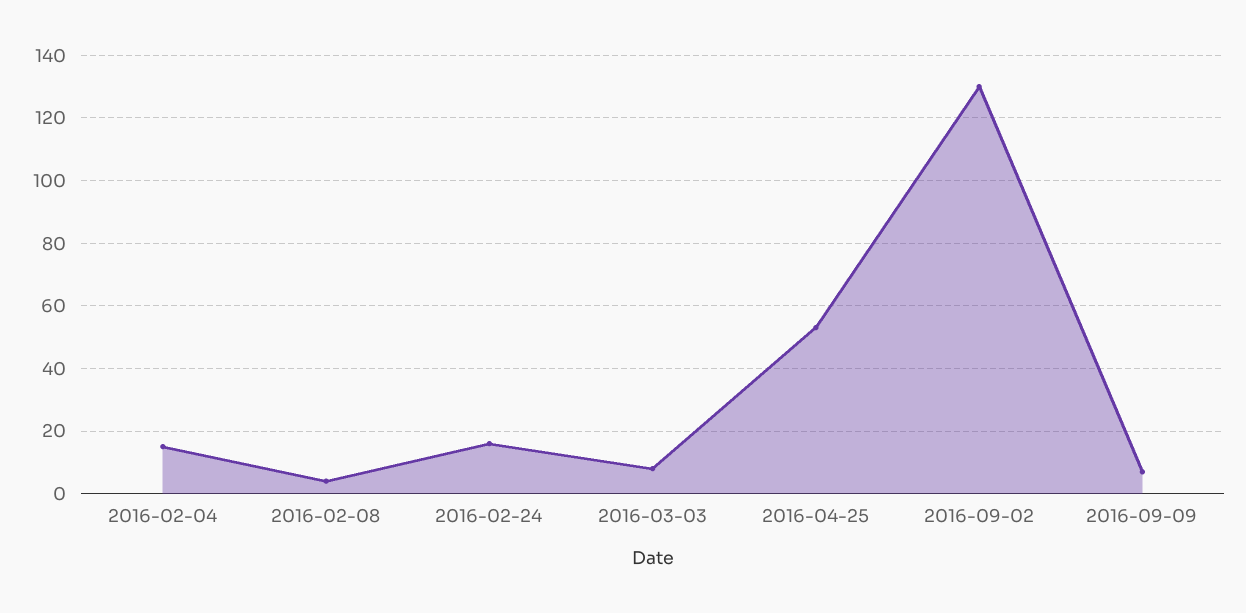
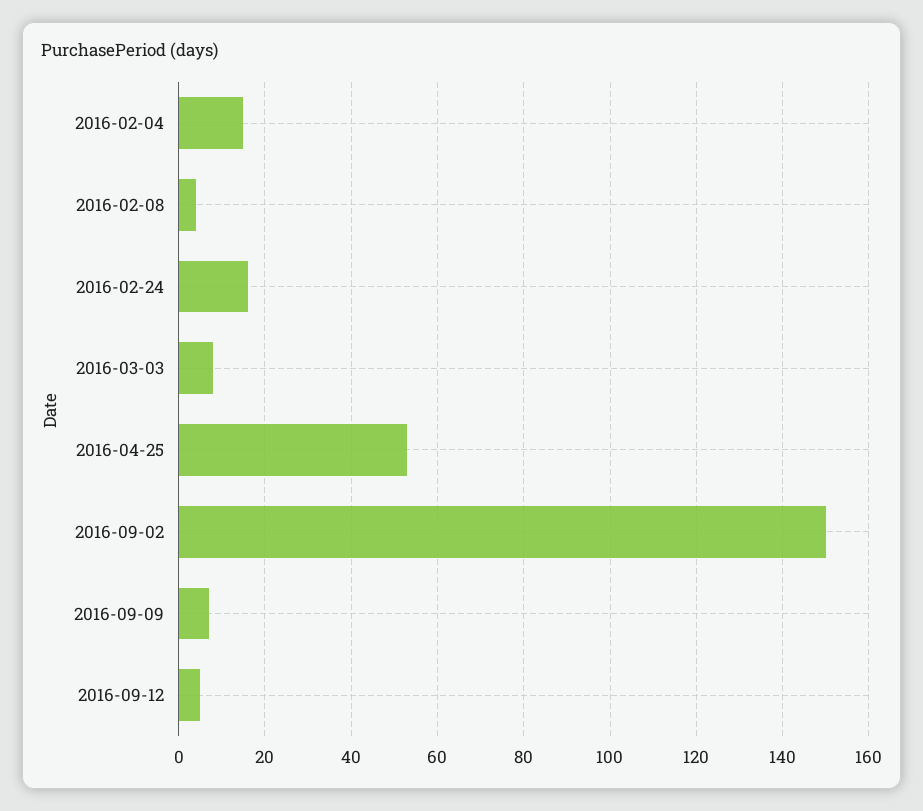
2016-09-02: 130 -> 150
2016-09-12: none -> 5

